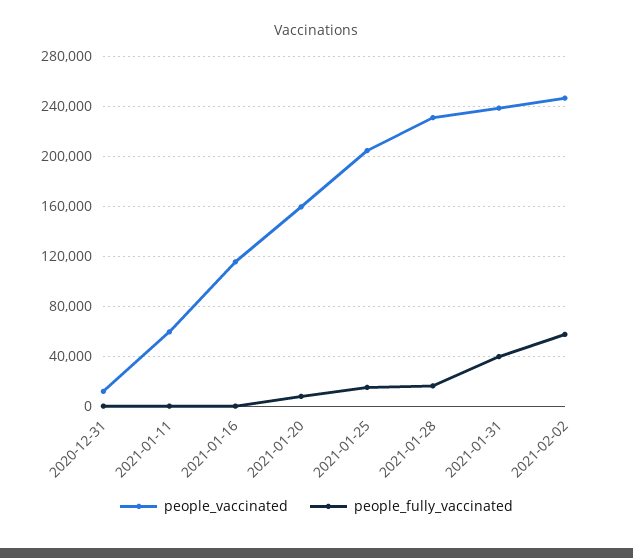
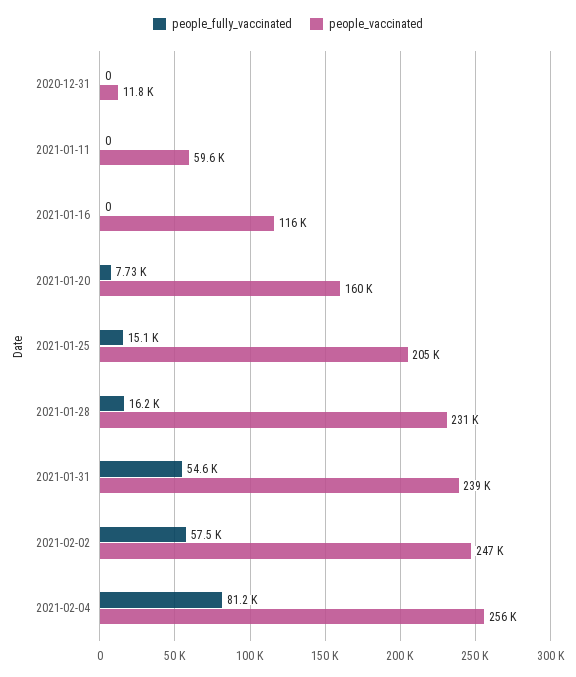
people_fully_vaccinated, 2021-01-31: 40000 -> 54600
people_fully_vaccinated, 2021-02-04: none -> 81200
people_vaccinated, 2021-02-04: none -> 256000

